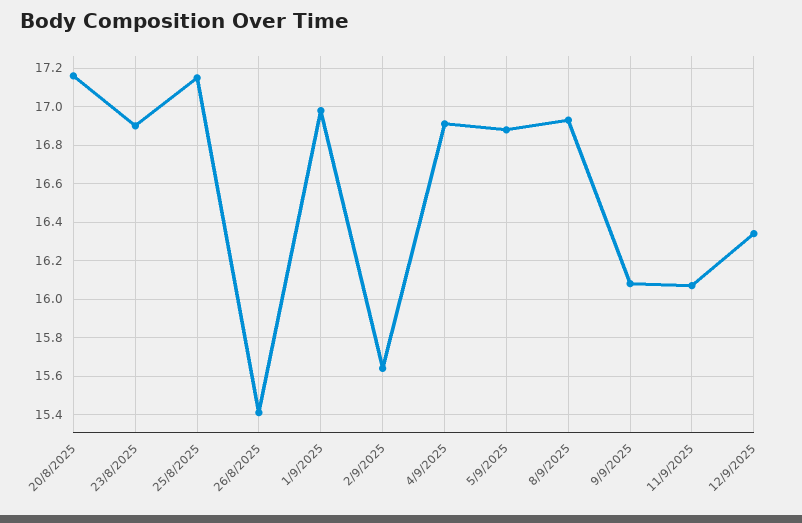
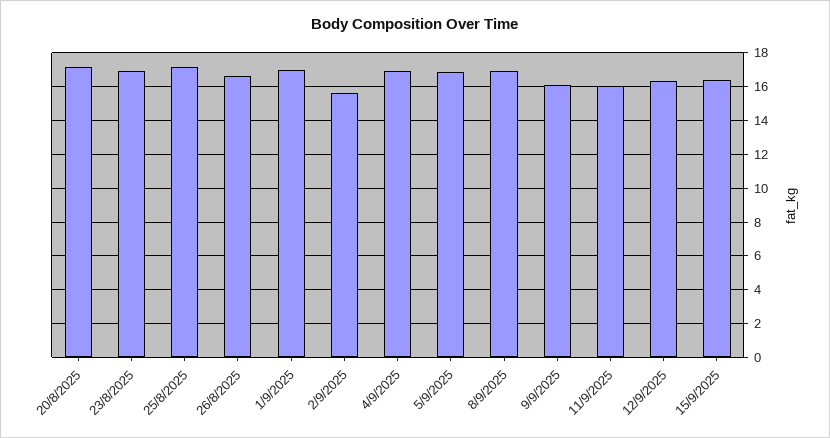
26/8/2025: 15.4 -> 16.5
15/9/2025: none -> 16.5

